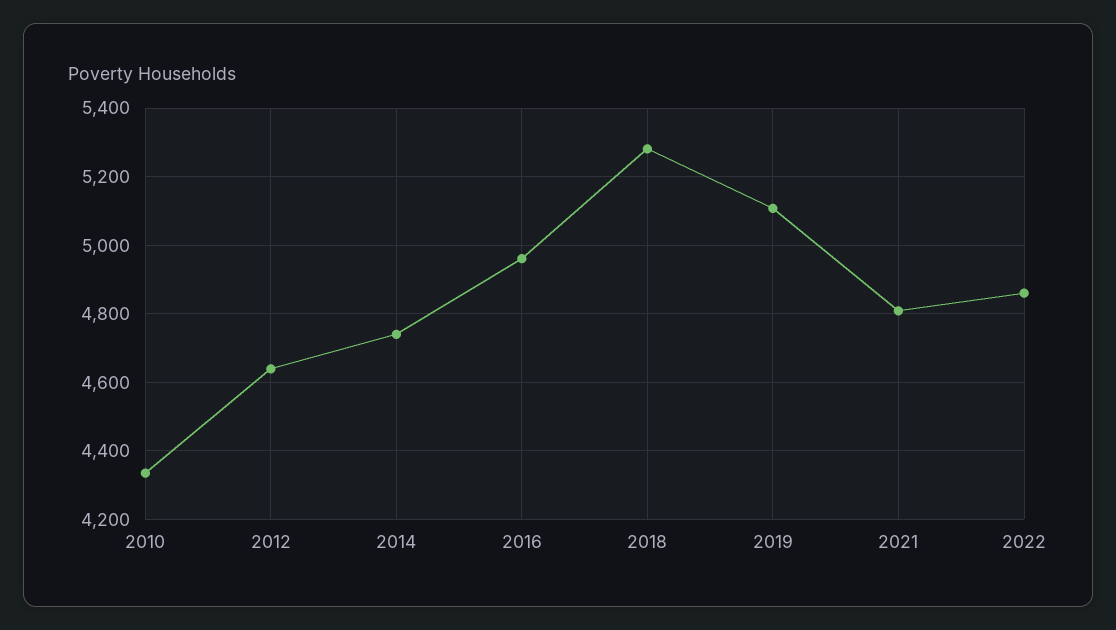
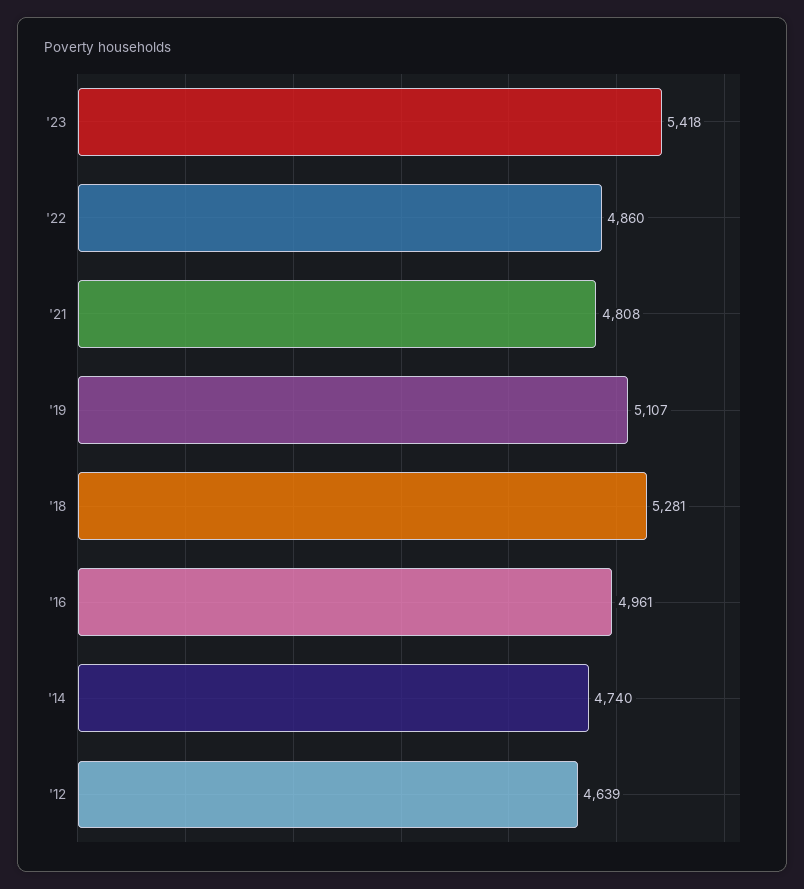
2010: 4340 -> none
'23: none -> 5418

